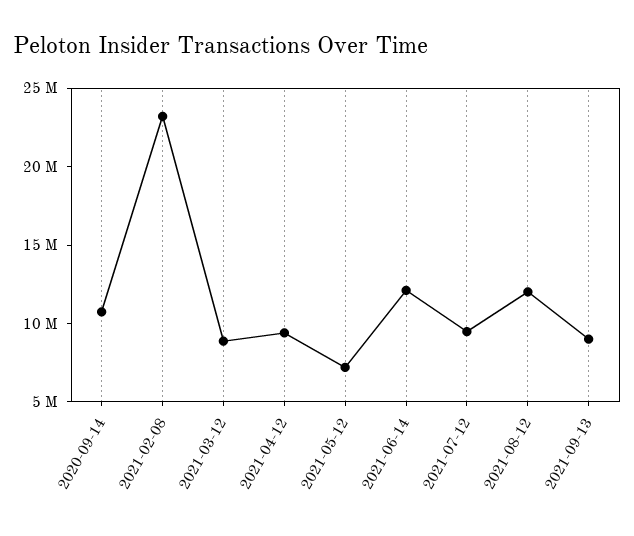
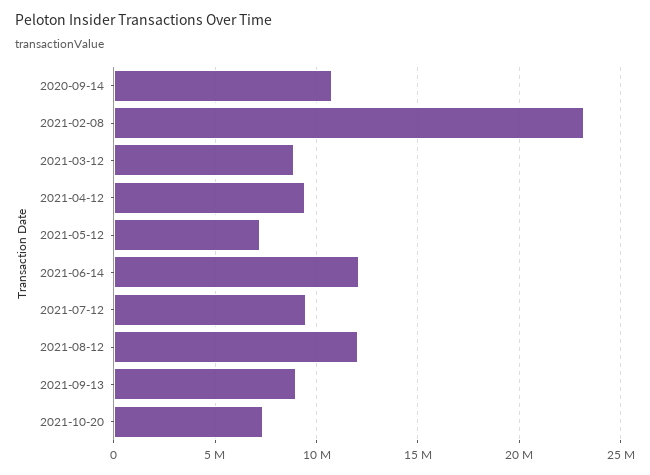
2021-10-20: none -> 7500000

